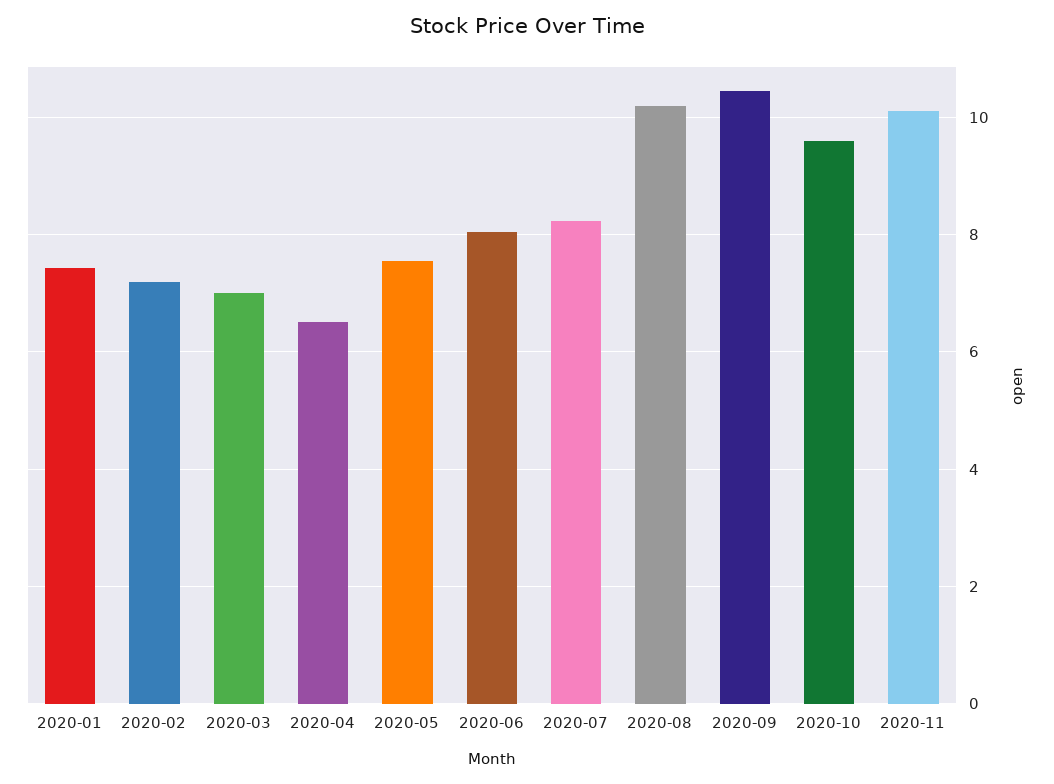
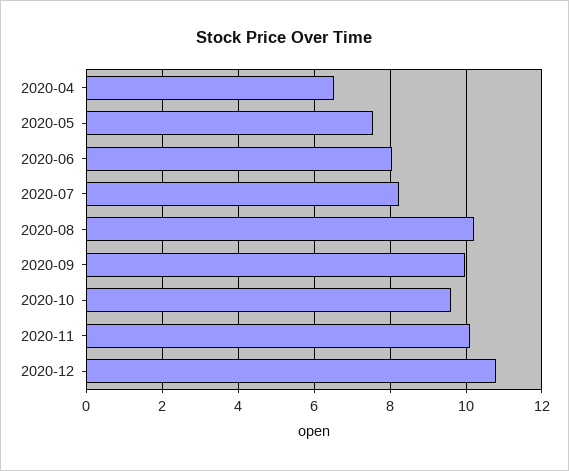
2020-01: 7.4 -> none
2020-02: 7.2 -> none
2020-03: 7 -> none
2020-09: 10.4 -> 10
2020-12: none -> 10.8

